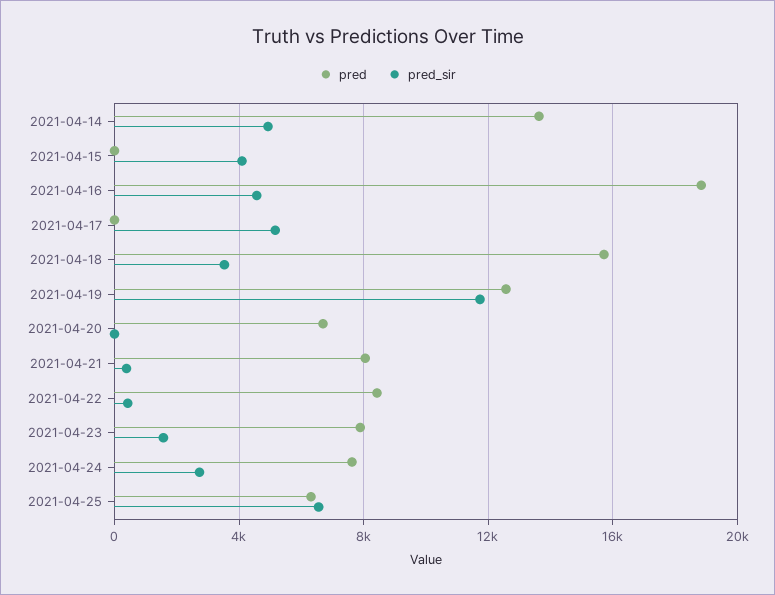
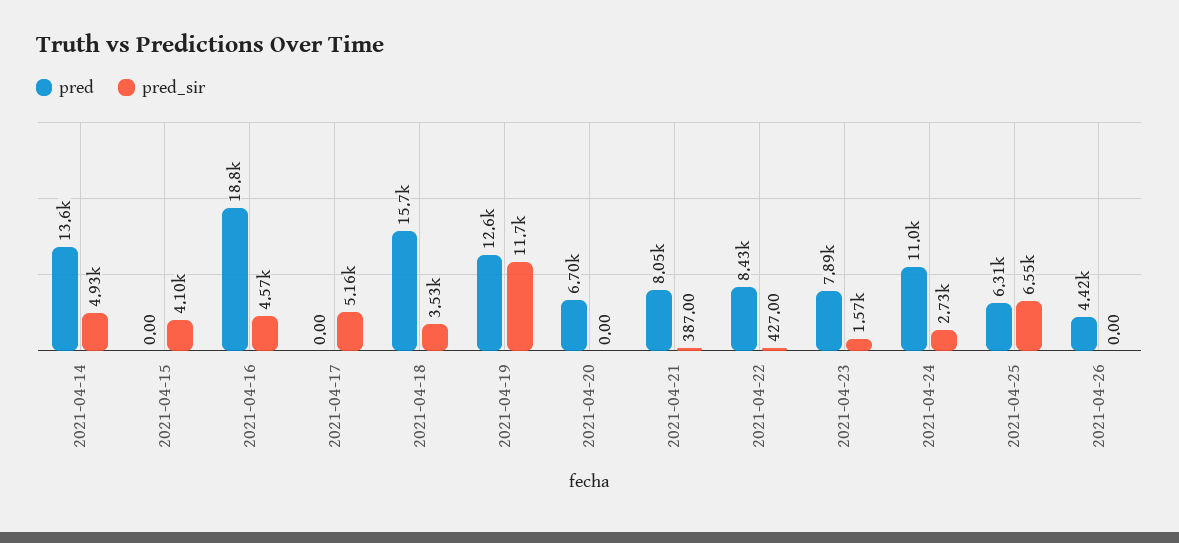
pred, 2021-04-24: 7500 -> 11000
pred, 2021-04-26: none -> 4420
pred_sir, 2021-04-26: none -> 0

